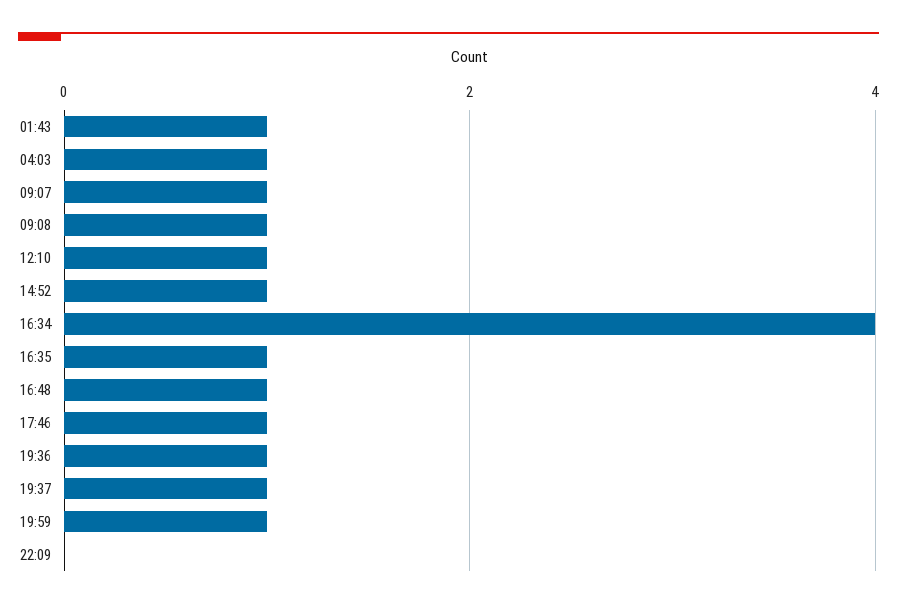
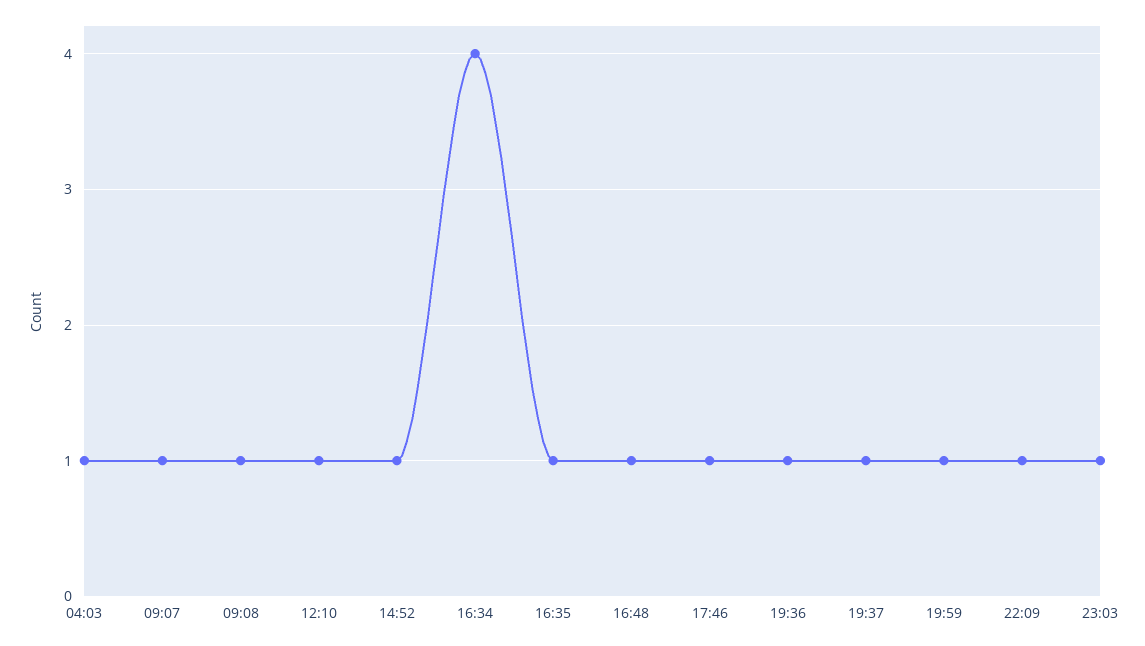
01:43: 1 -> none
22:09: 0 -> 1
23:03: none -> 1

